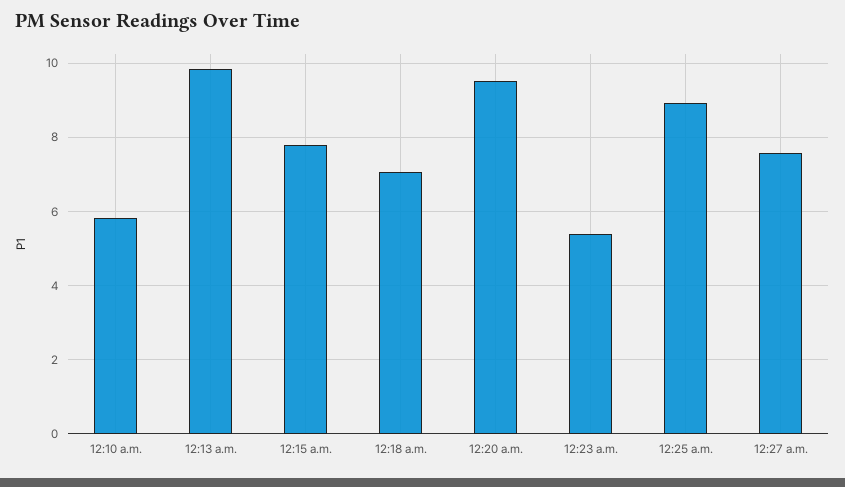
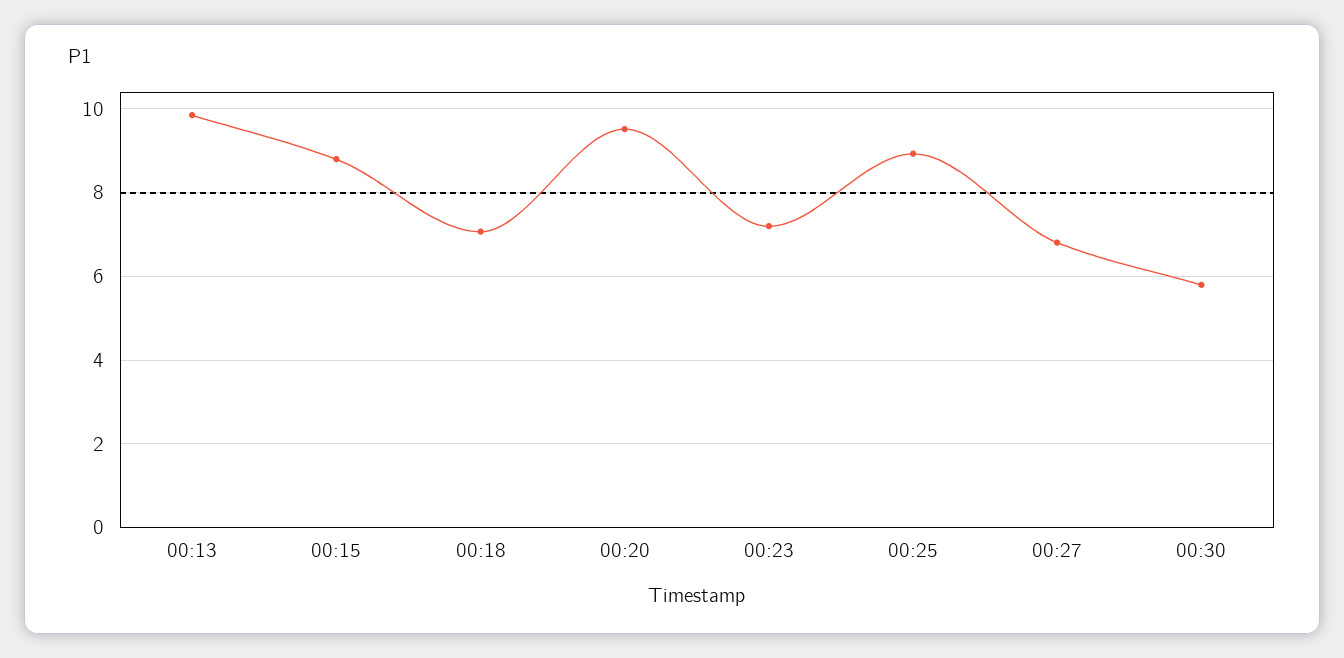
12:10 a.m.: 5.8 -> none
12:15 a.m.: 7.8 -> 8.8
12:23 a.m.: 5.4 -> 7.2
12:27 a.m.: 7.6 -> 6.8
00:30: none -> 5.8

